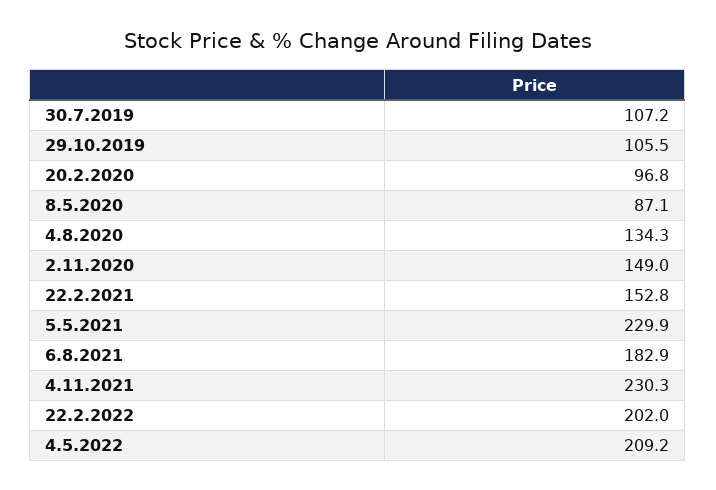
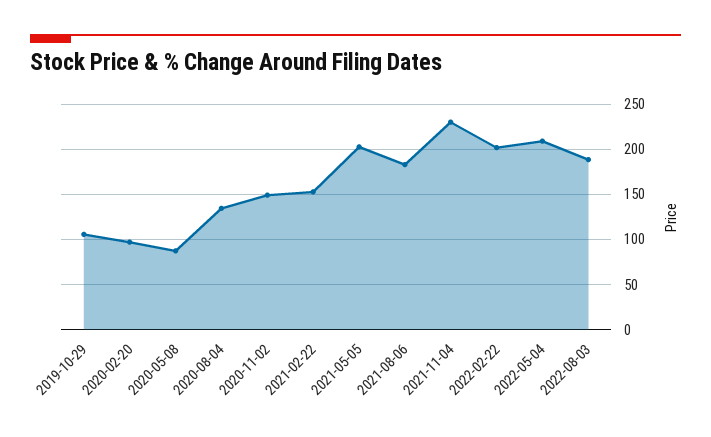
30.7.2019: 107.2 -> none
5.5.2021: 229.9 -> 200
2022-08-03: none -> 190

